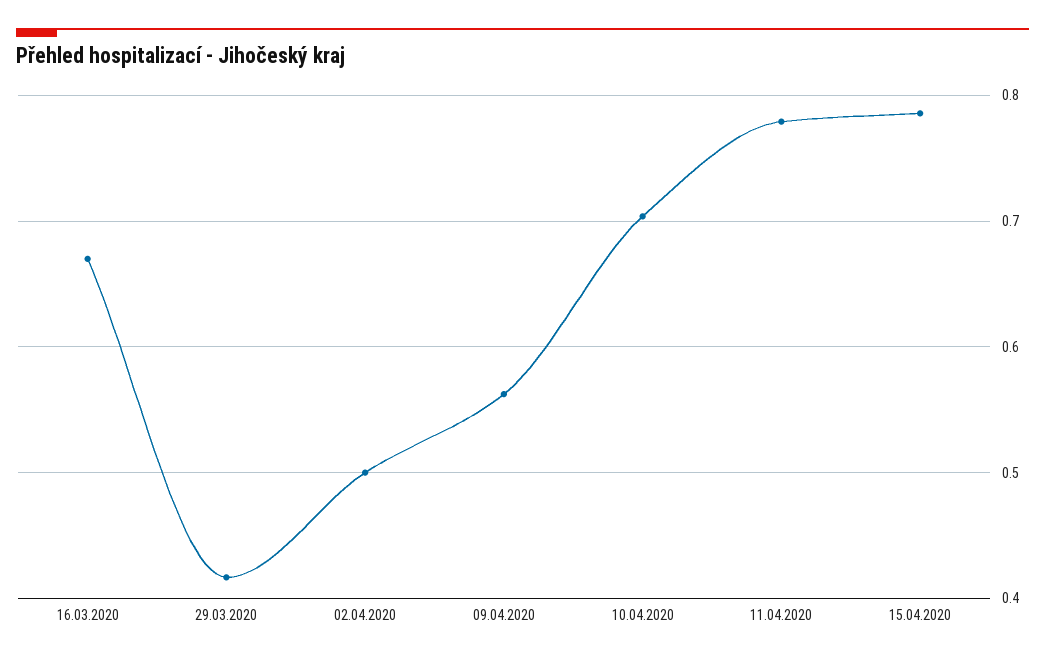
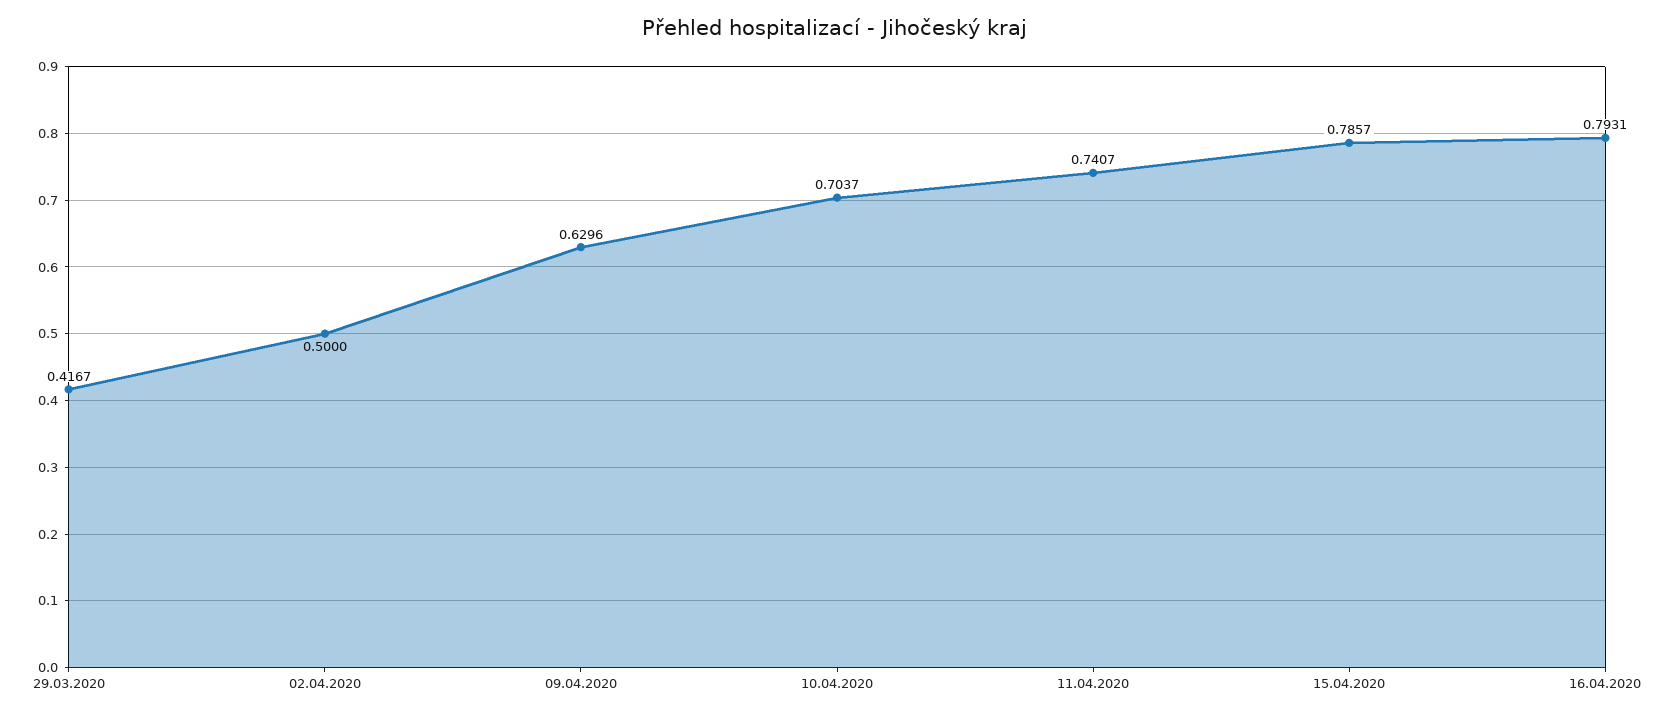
16.03.2020: 0.67 -> none
09.04.2020: 0.56 -> 0.6296
11.04.2020: 0.78 -> 0.7407
16.04.2020: none -> 0.7931

